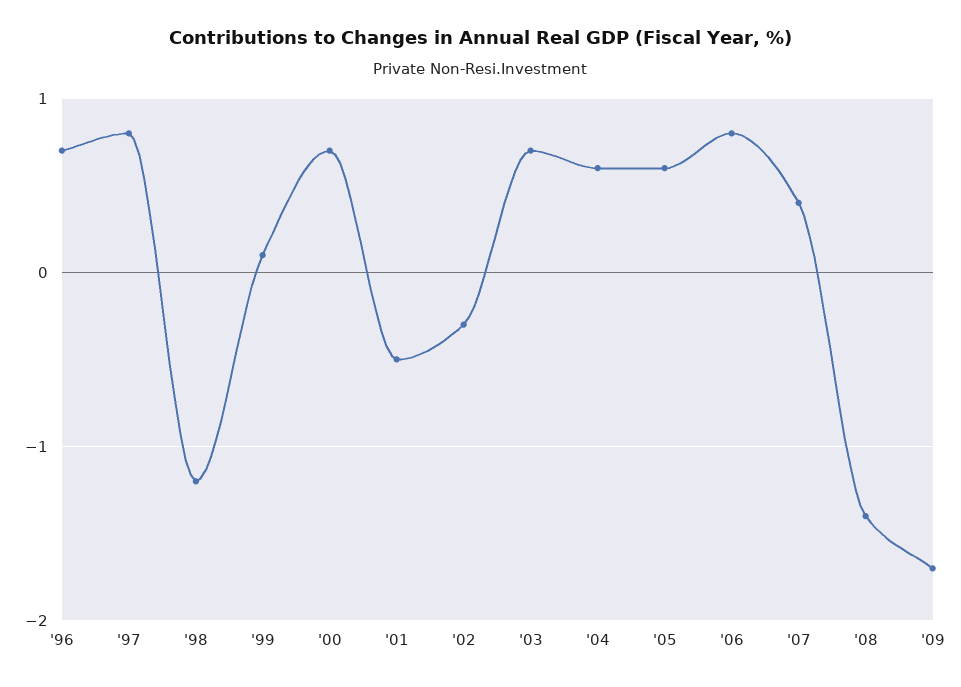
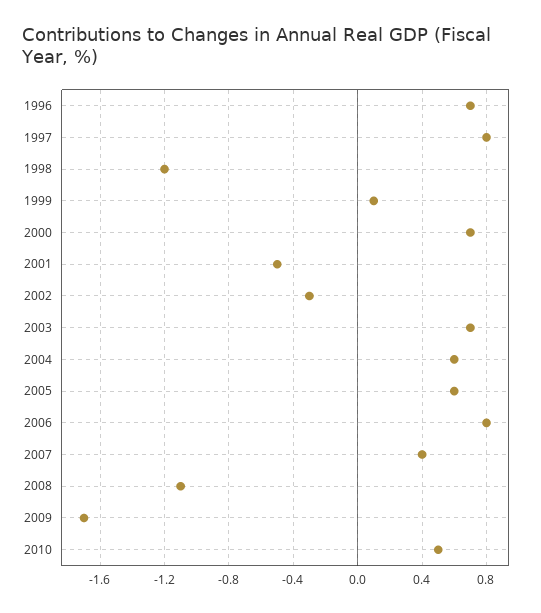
'08: -1.4 -> -1.1
2010: none -> 0.5

